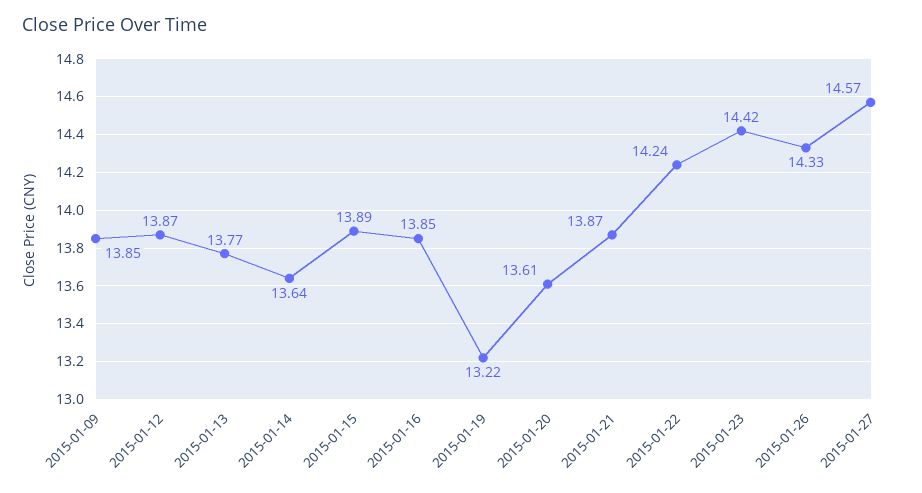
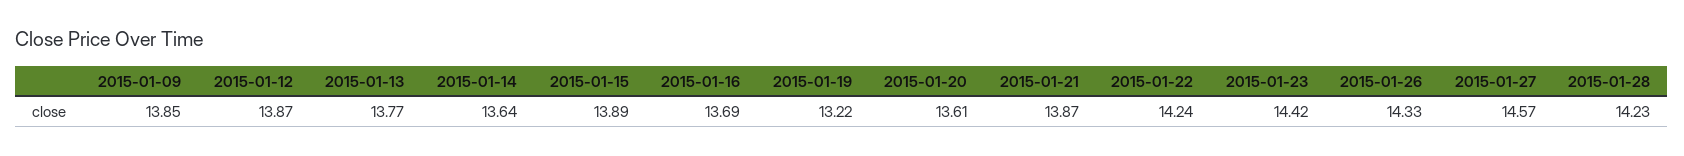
2015-01-16: 13.85 -> 13.69
2015-01-28: none -> 14.23

